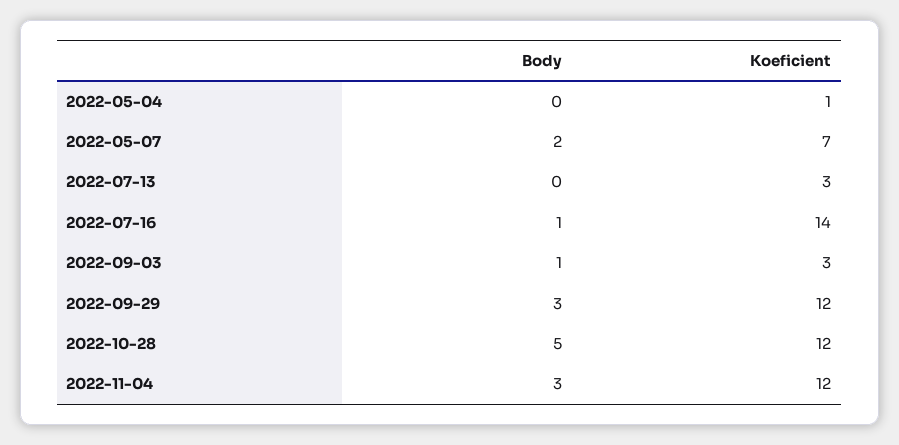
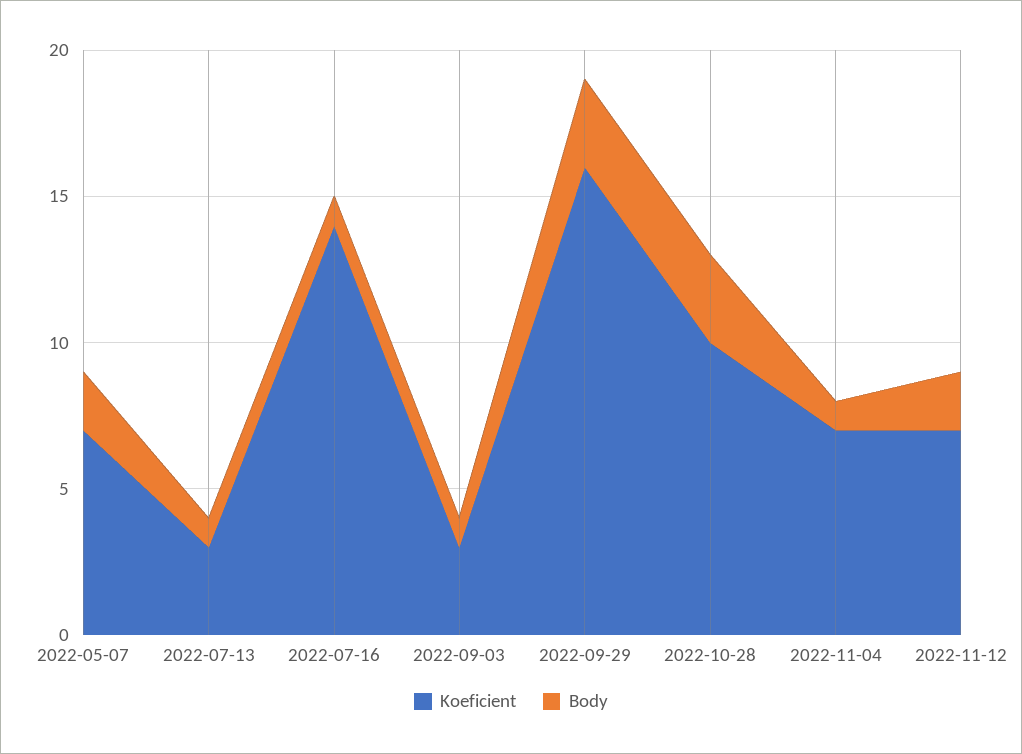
Body, 2022-05-04: 0 -> none
Koeficient, 2022-05-04: 1 -> none
Body, 2022-07-13: 0 -> 1
Koeficient, 2022-09-29: 12 -> 16
Body, 2022-10-28: 5 -> 3
Koeficient, 2022-10-28: 12 -> 10
Body, 2022-11-04: 3 -> 1
Koeficient, 2022-11-04: 12 -> 7
Koeficient, 2022-11-12: none -> 7
Body, 2022-11-12: none -> 2

